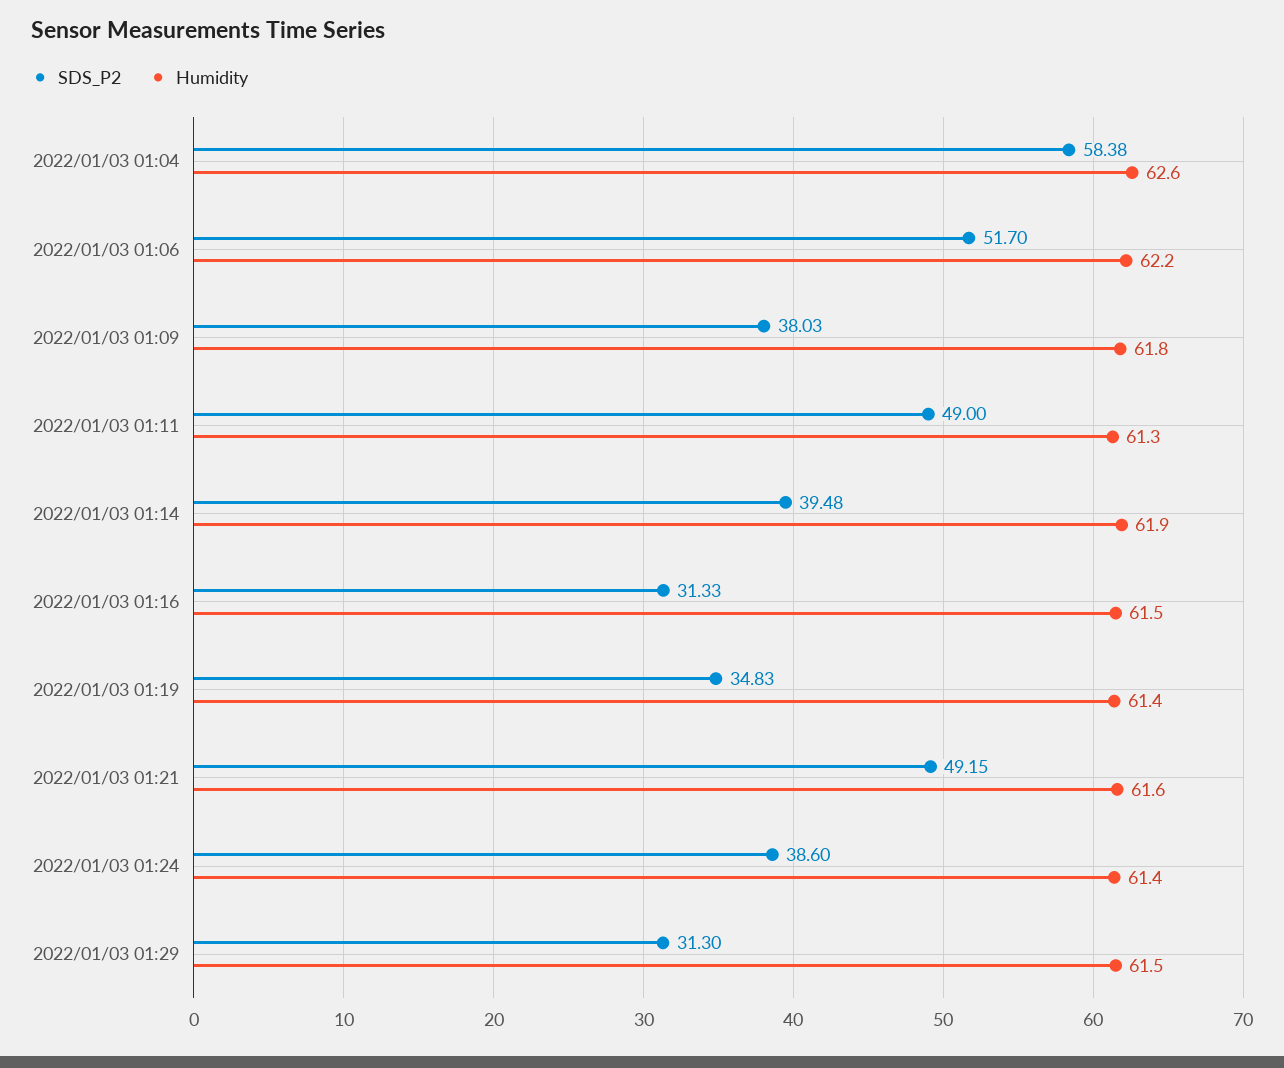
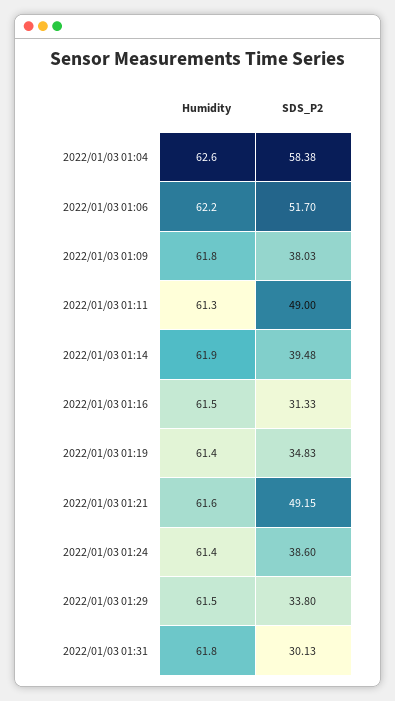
SDS_P2, 2022/01/03 01:29: 31.3 -> 33.8
Humidity, 2022/01/03 01:31: none -> 61.8
SDS_P2, 2022/01/03 01:31: none -> 30.13

